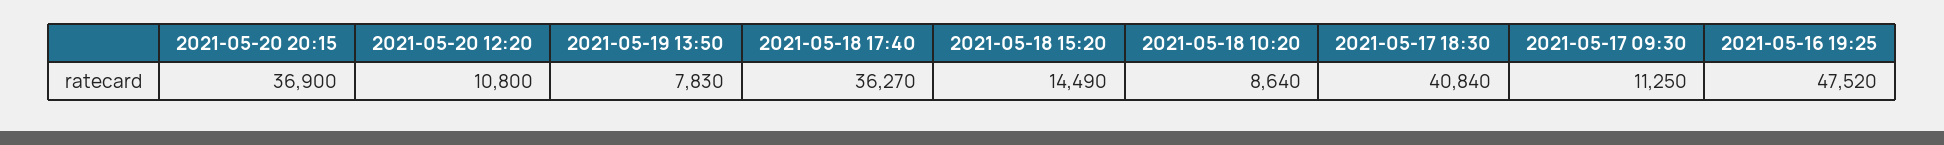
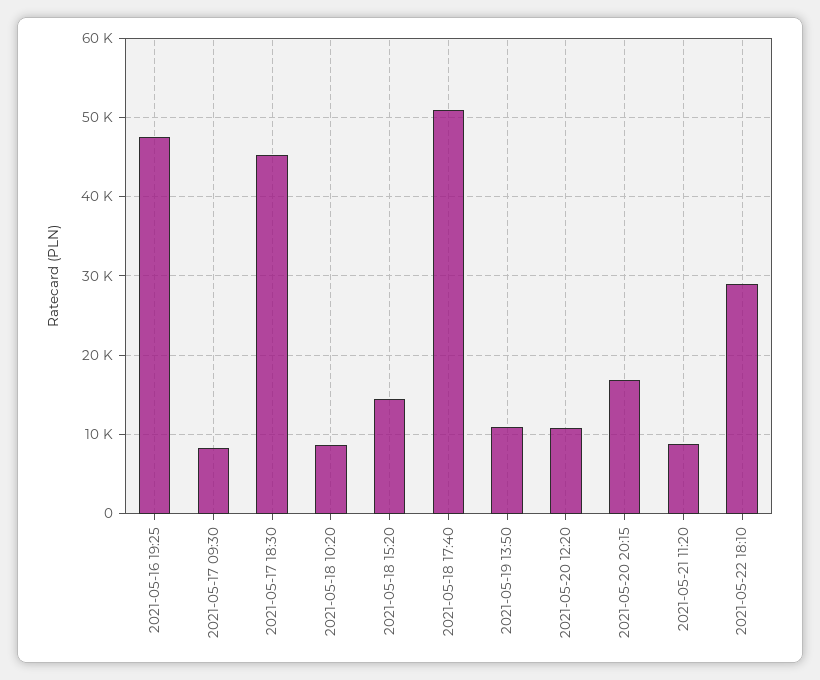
2021-05-20 20:15: 36900 -> 17000
2021-05-19 13:50: 7830 -> 11000
2021-05-18 17:40: 36270 -> 51000
2021-05-17 18:30: 40840 -> 45000
2021-05-17 09:30: 11250 -> 8000
2021-05-21 11:20: none -> 9000
2021-05-22 18:10: none -> 29000

